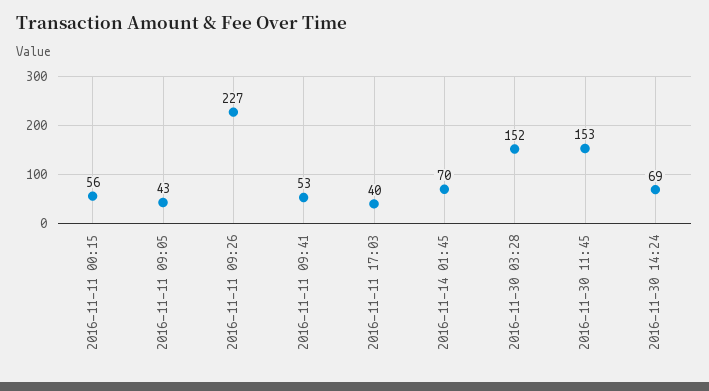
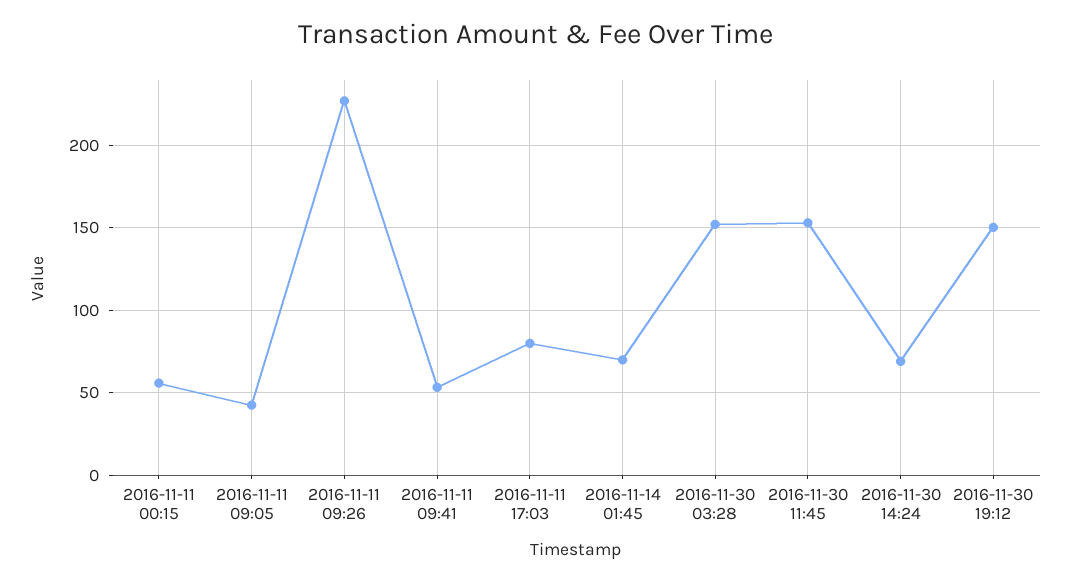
2016-11-11 17:03: 40 -> 80
2016-11-30 19:12: none -> 150

